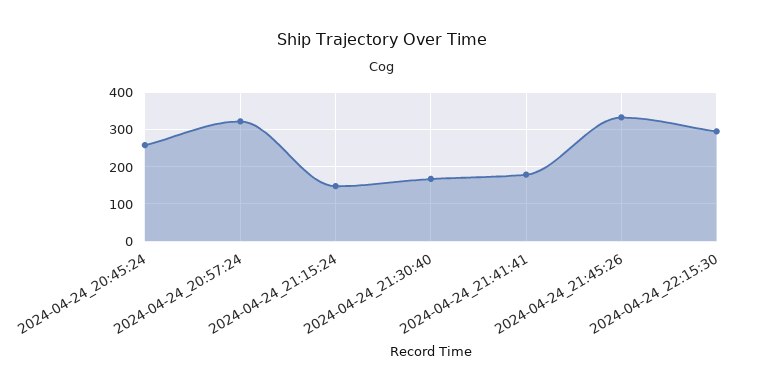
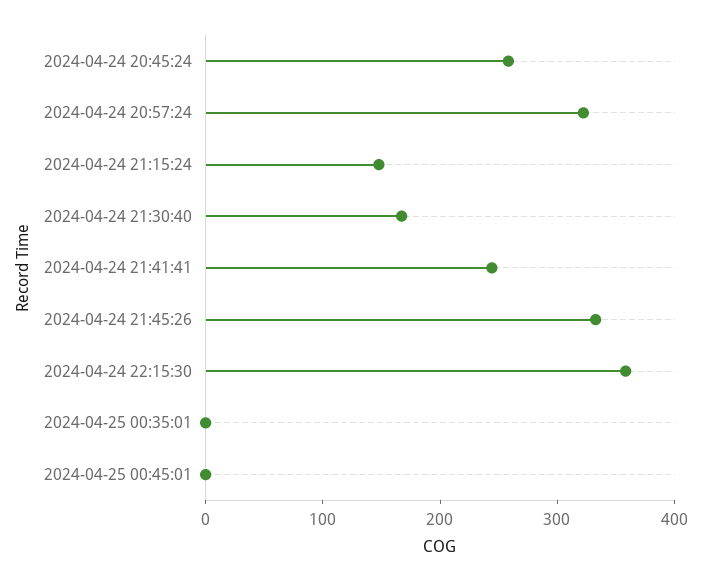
2024-04-24_21:41:41: 180 -> 240
2024-04-24_22:15:30: 300 -> 360
2024-04-25 00:35:01: none -> 0
2024-04-25 00:45:01: none -> 0

